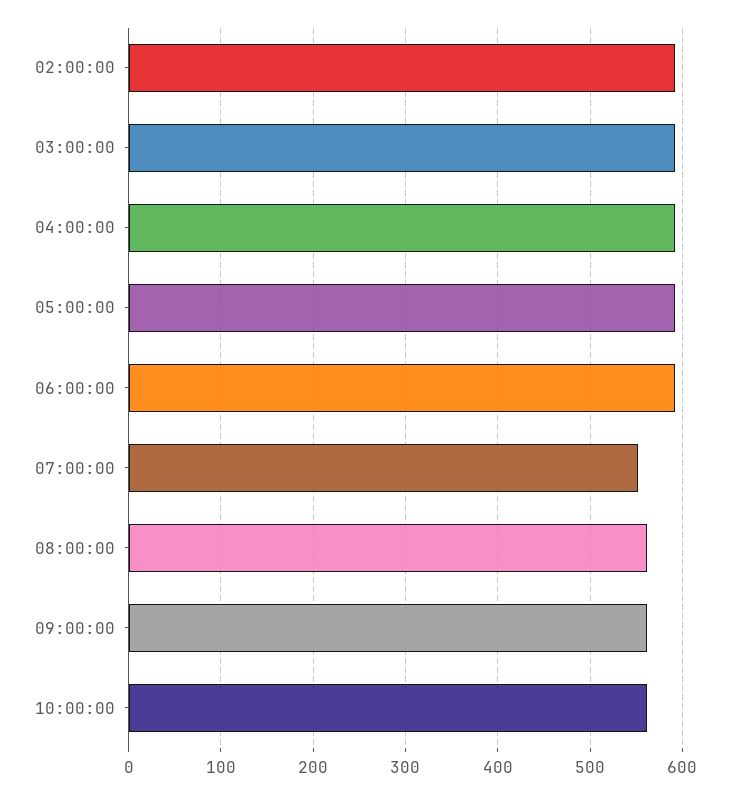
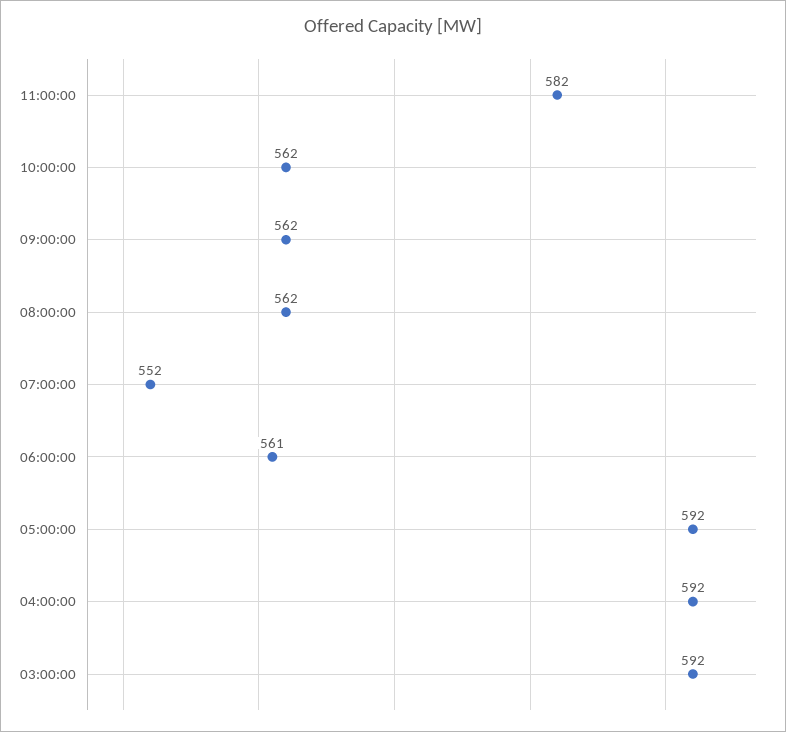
02:00:00: 590 -> none
06:00:00: 590 -> 561
11:00:00: none -> 582

